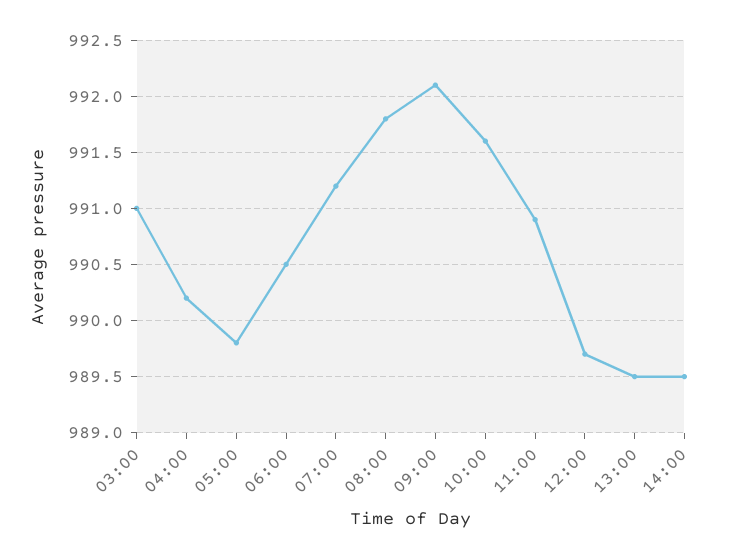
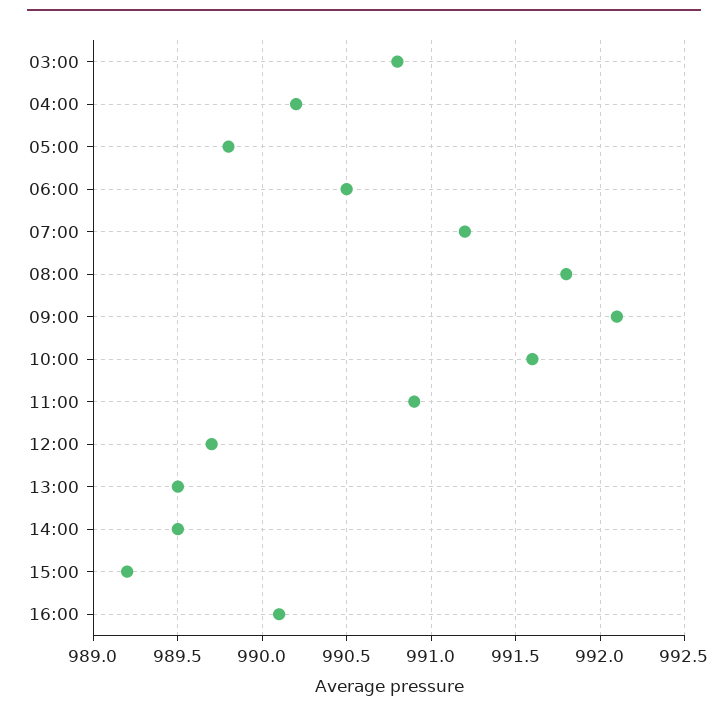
03:00: 991 -> 990.8
15:00: none -> 989.2
16:00: none -> 990.1

